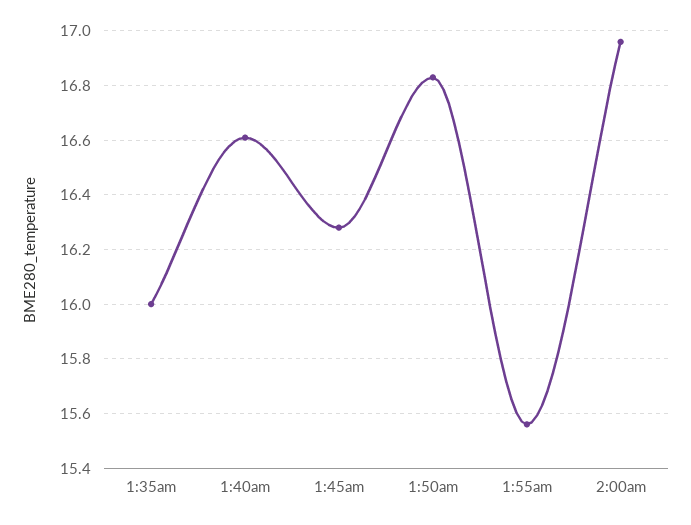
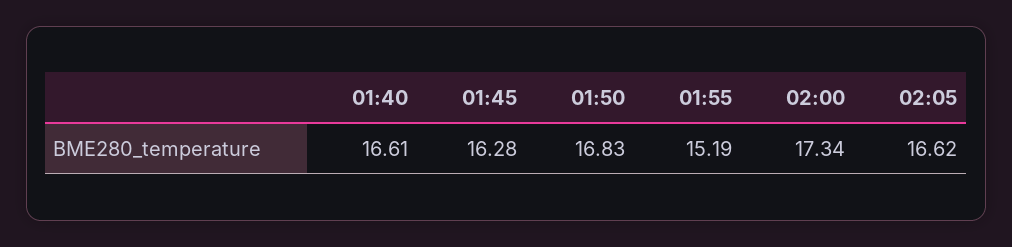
1:35am: 16 -> none
1:55am: 15.55 -> 15.19
2:00am: 16.95 -> 17.34
02:05: none -> 16.62

